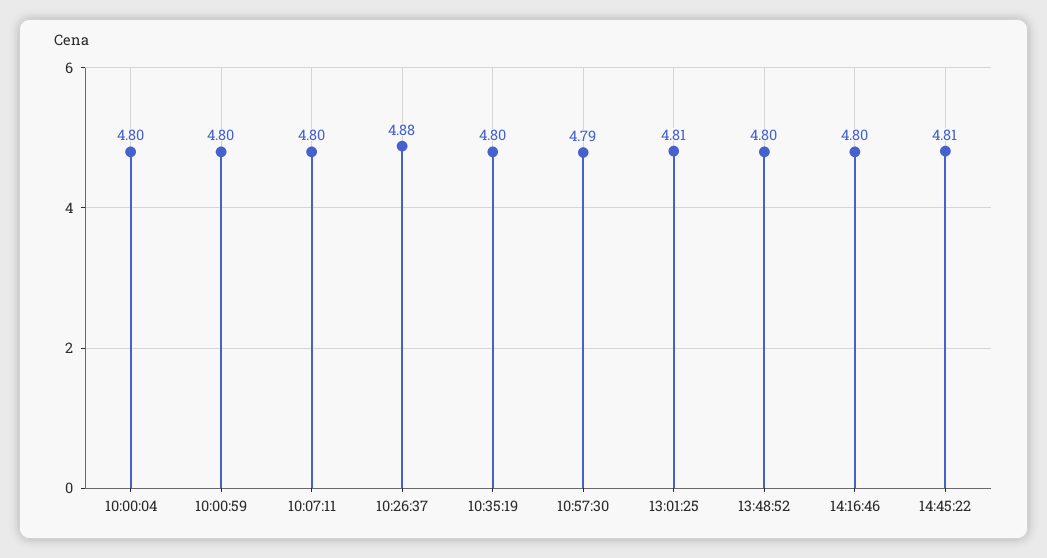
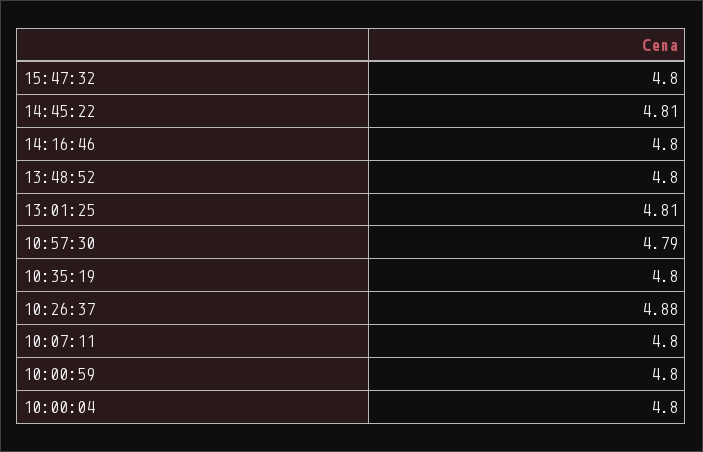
15:47:32: none -> 4.8

